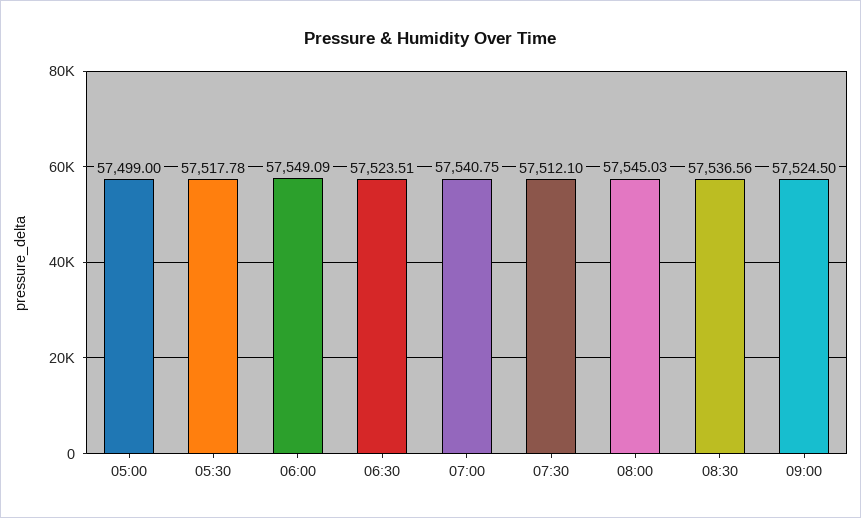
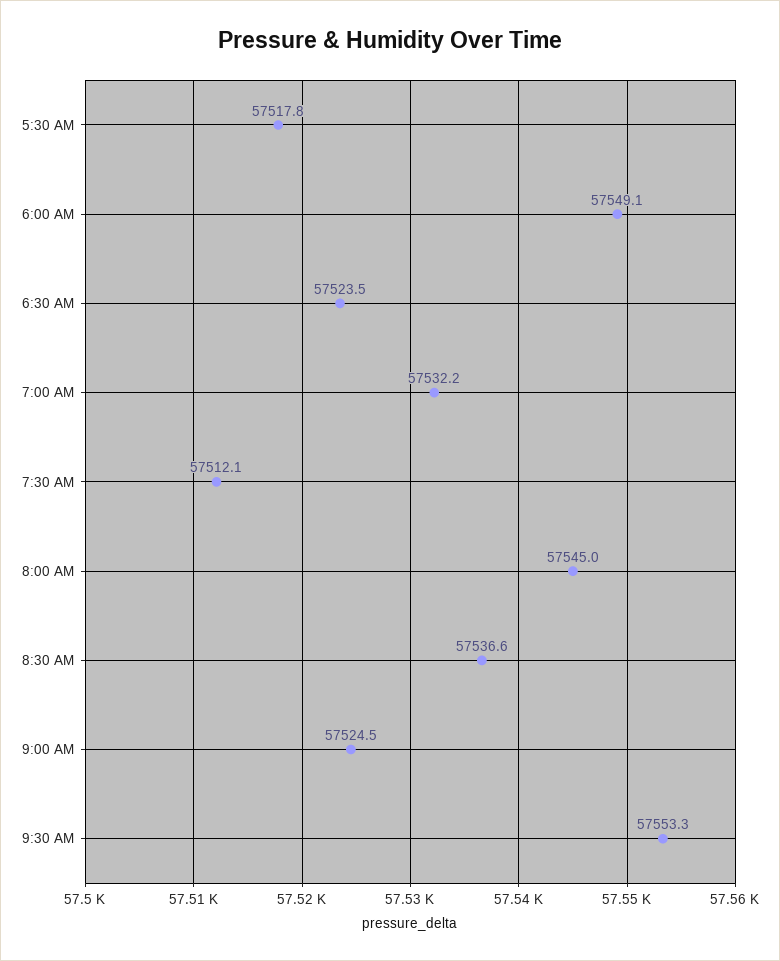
05:00: 57499 -> none
07:00: 57540.75 -> 57532.2
9:30 AM: none -> 57553.3

